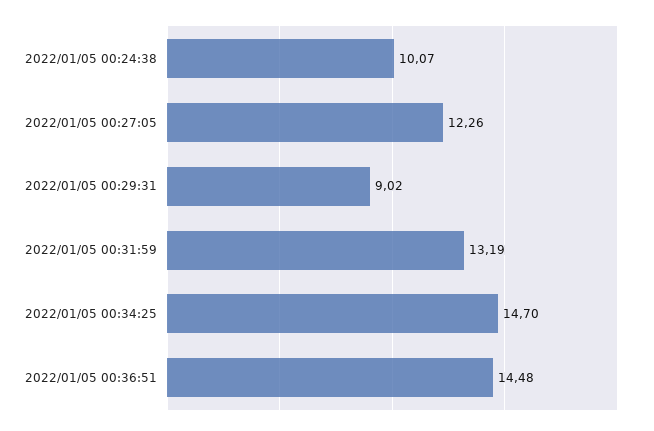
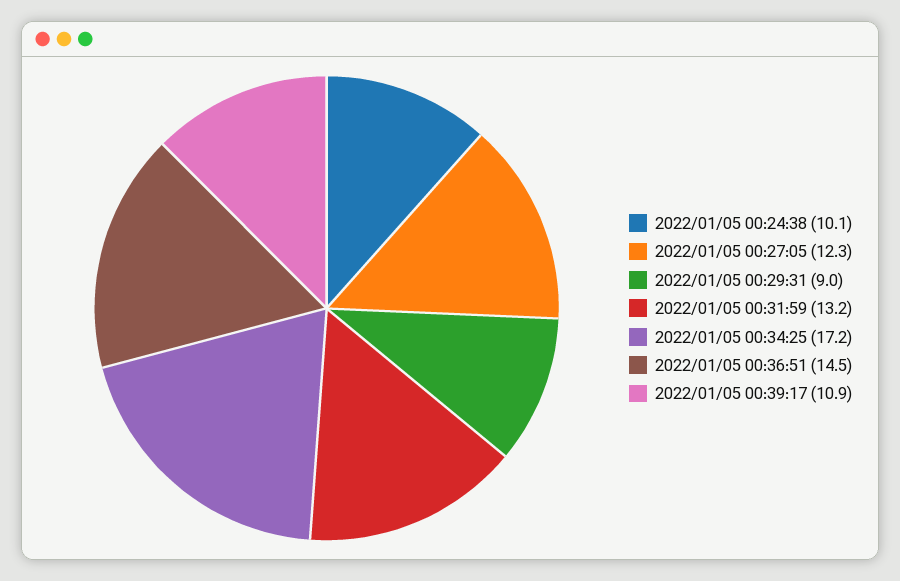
2022/01/05 00:34:25: 14.7 -> 17.2
2022/01/05 00:39:17: none -> 10.9

